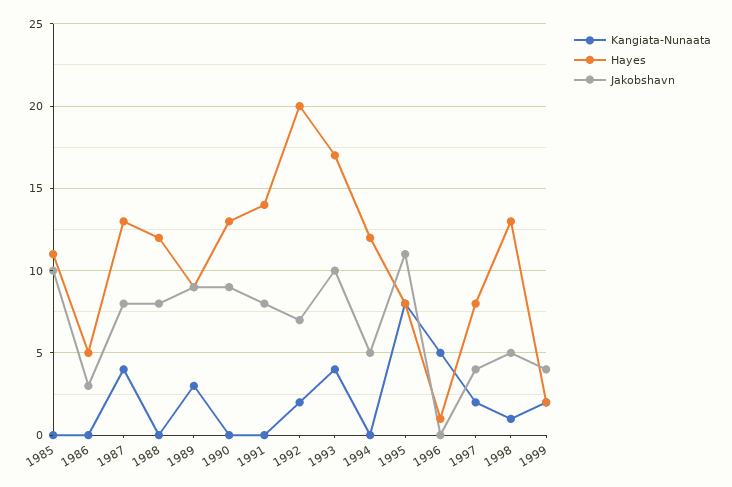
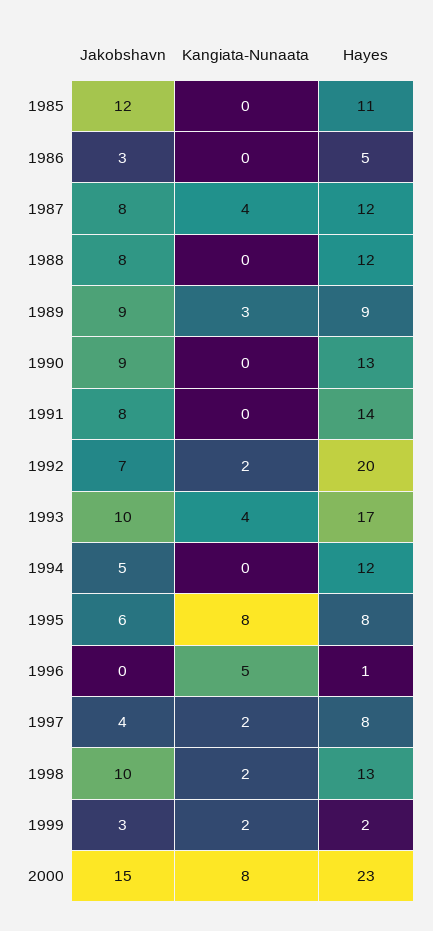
Jakobshavn, 1985: 10 -> 12
Hayes, 1987: 13 -> 12
Jakobshavn, 1995: 11 -> 6
Kangiata-Nunaata, 1998: 1 -> 2
Jakobshavn, 1998: 5 -> 10
Jakobshavn, 1999: 4 -> 3
Jakobshavn, 2000: none -> 15
Kangiata-Nunaata, 2000: none -> 8
Hayes, 2000: none -> 23

